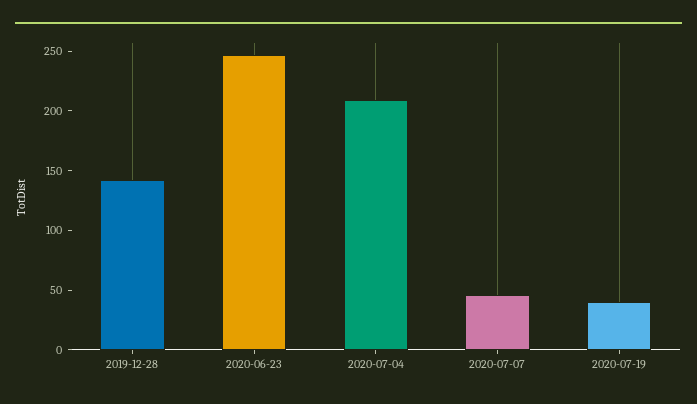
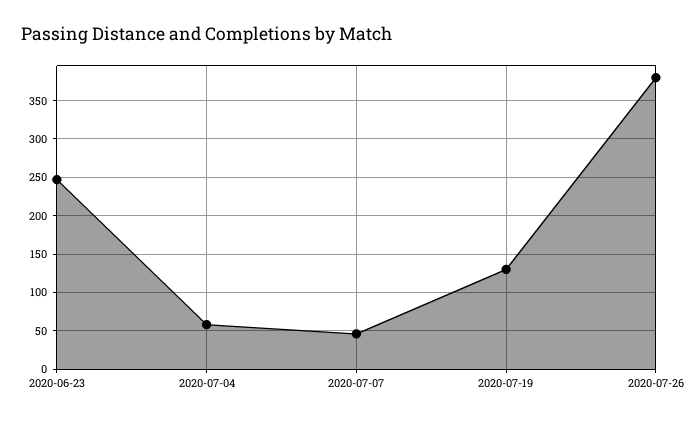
2019-12-28: 140 -> none
2020-07-04: 210 -> 60
2020-07-19: 40 -> 130
2020-07-26: none -> 380

